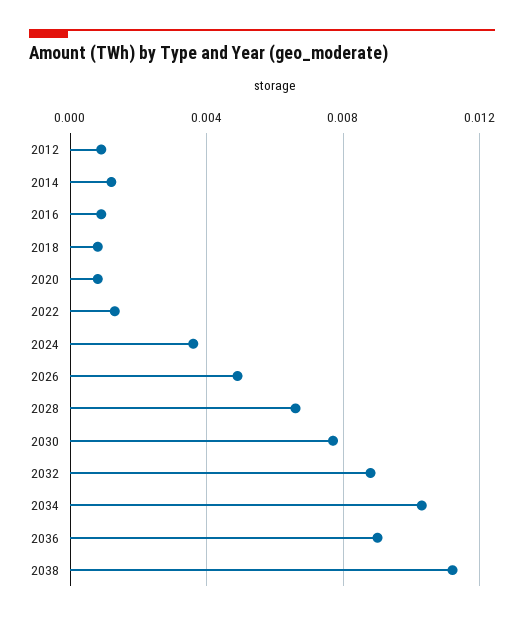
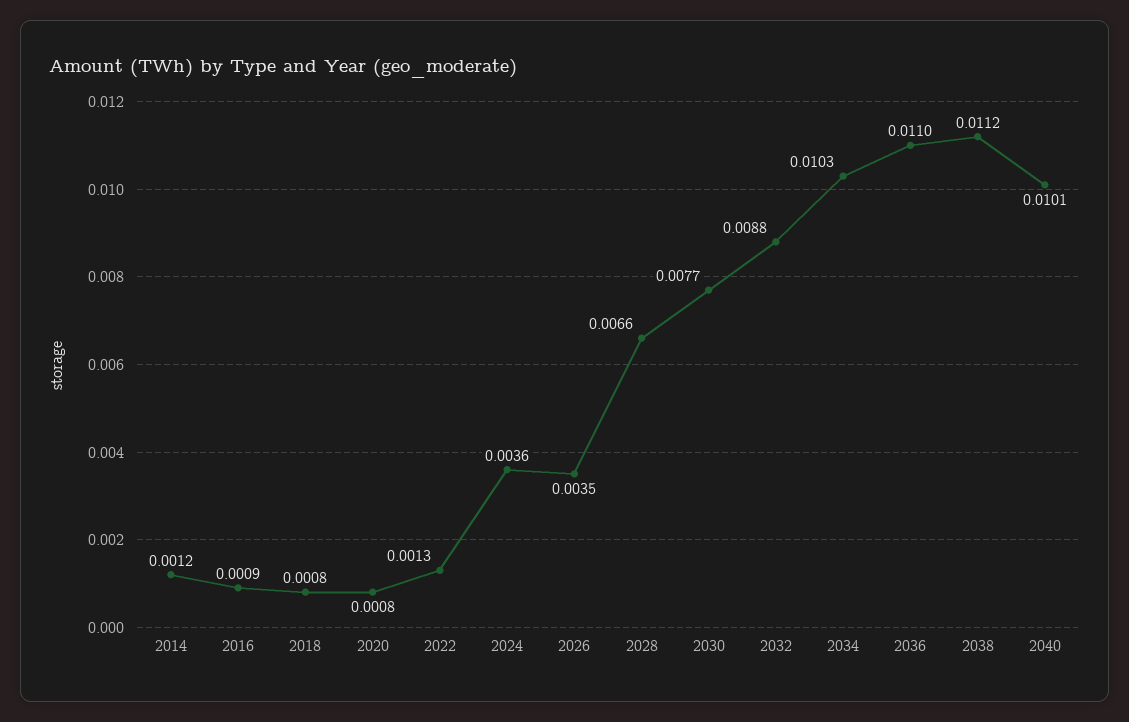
2012: 0.001 -> none
2026: 0.005 -> 0.0035
2036: 0.009 -> 0.011
2040: none -> 0.0101

